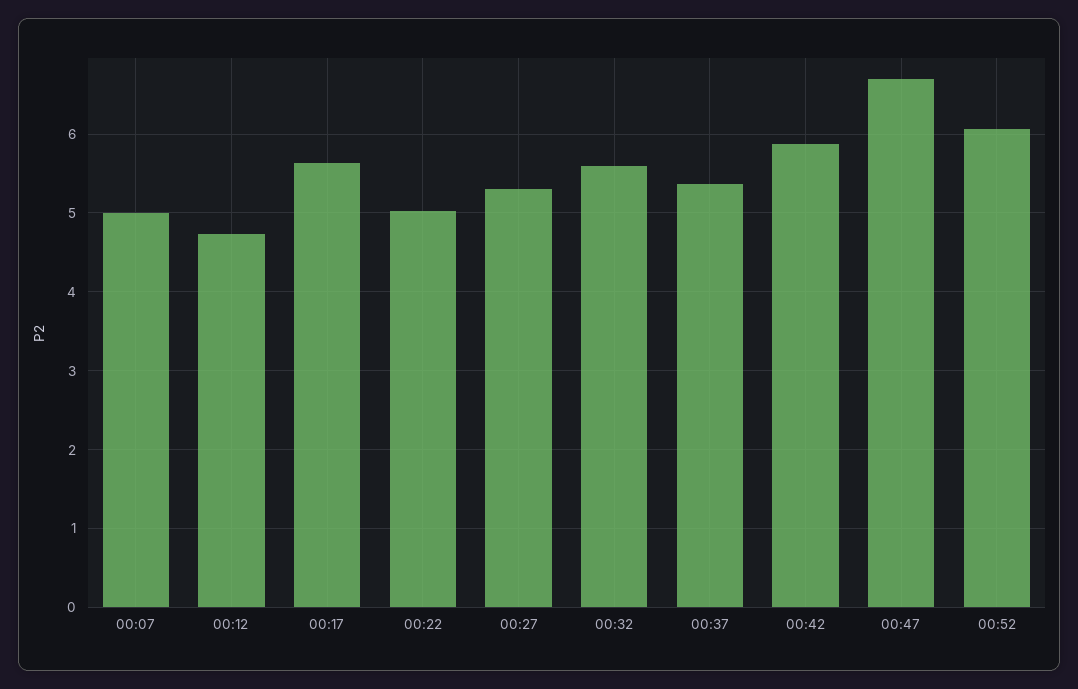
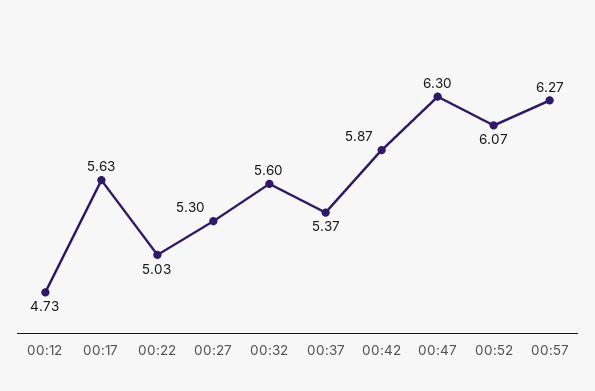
00:07: 5 -> none
00:47: 6.7 -> 6.3
00:57: none -> 6.27

